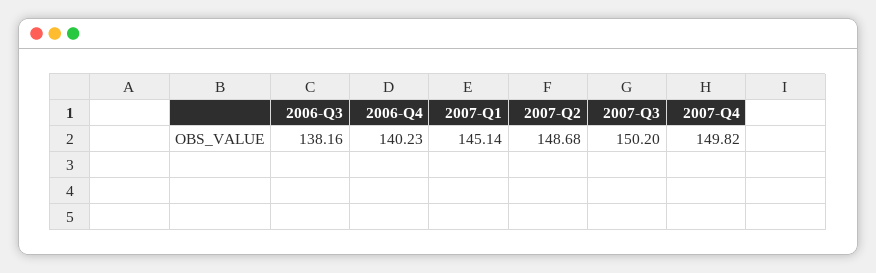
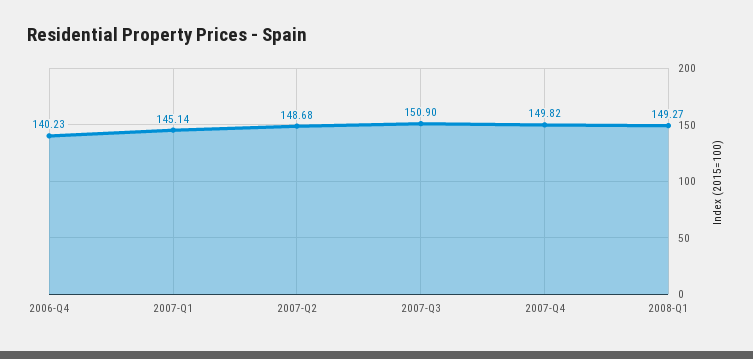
2006-Q3: 138.16 -> none
2007-Q3: 150.2 -> 150.9
2008-Q1: none -> 149.27

